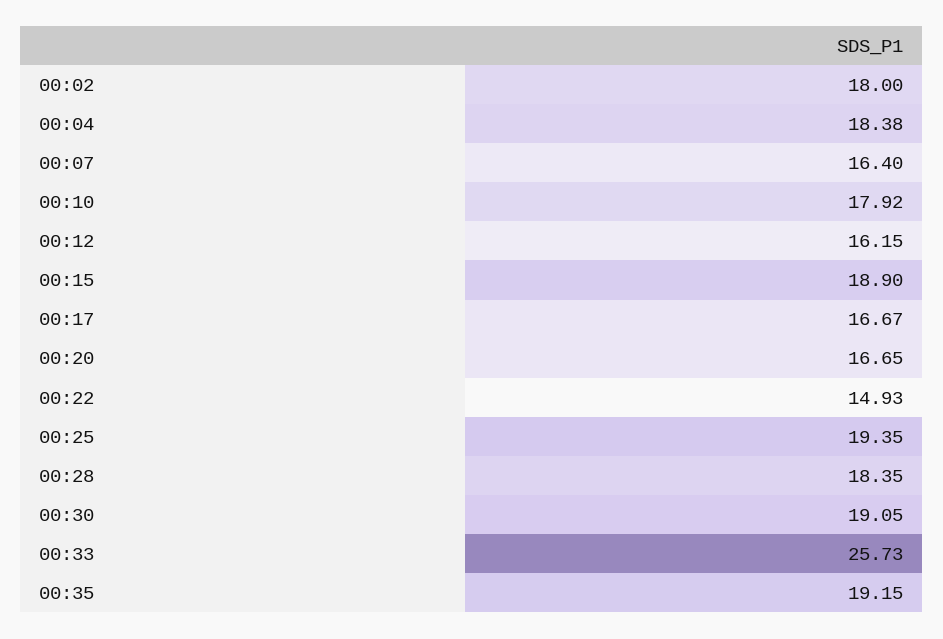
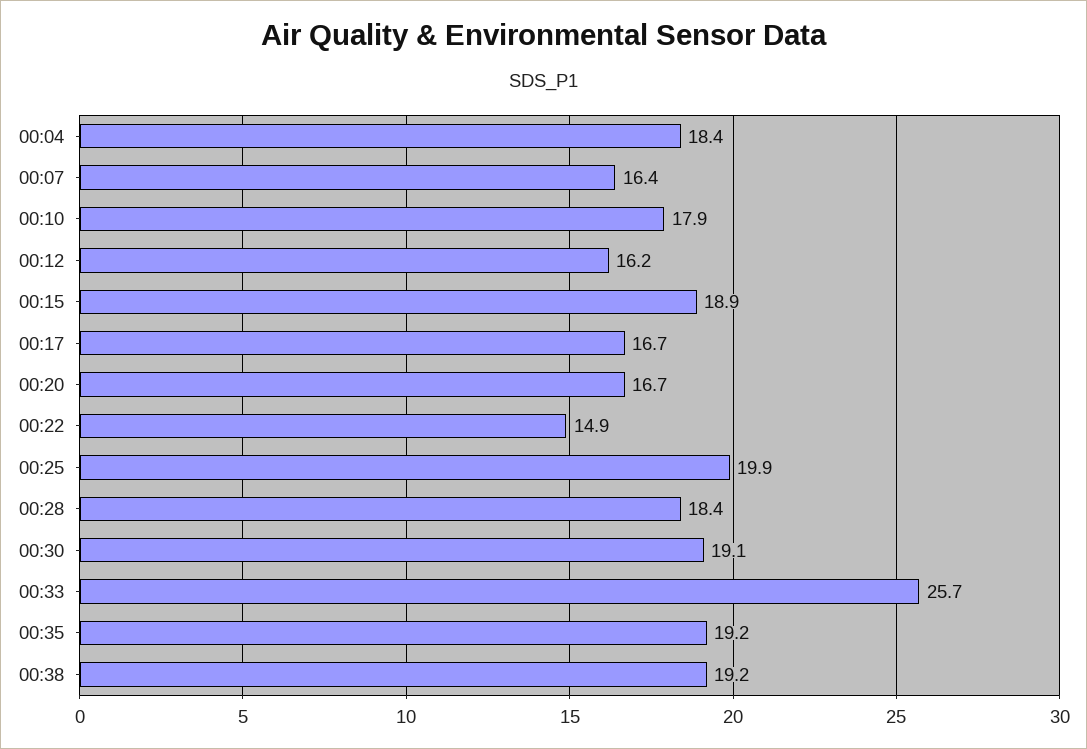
00:02: 18 -> none
00:25: 19.35 -> 19.9
00:38: none -> 19.2

